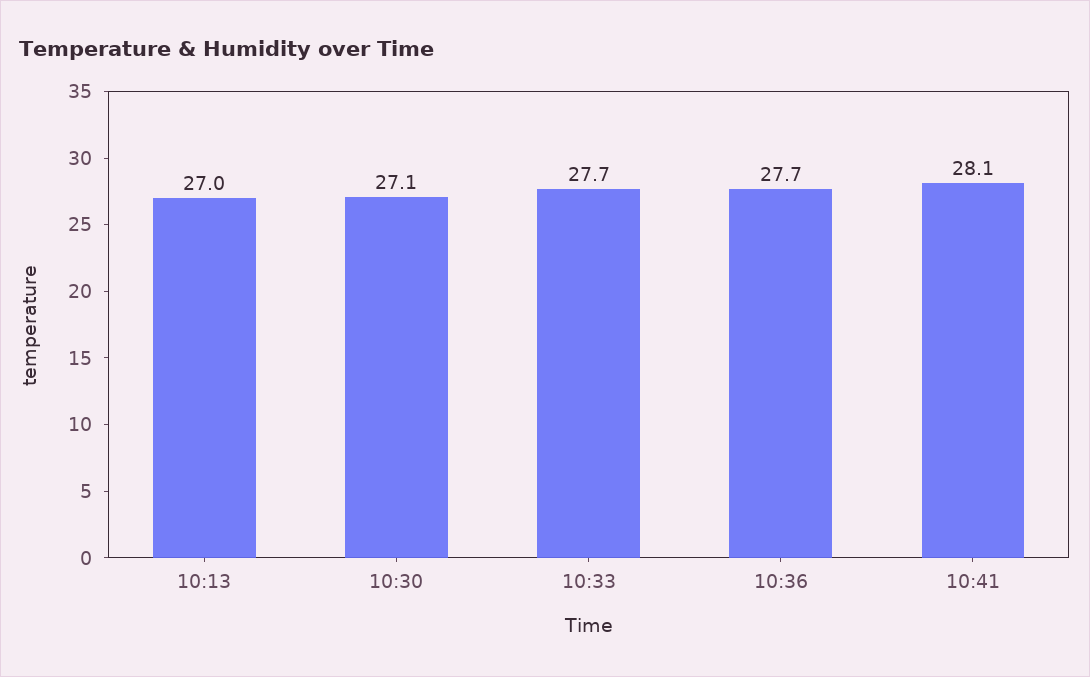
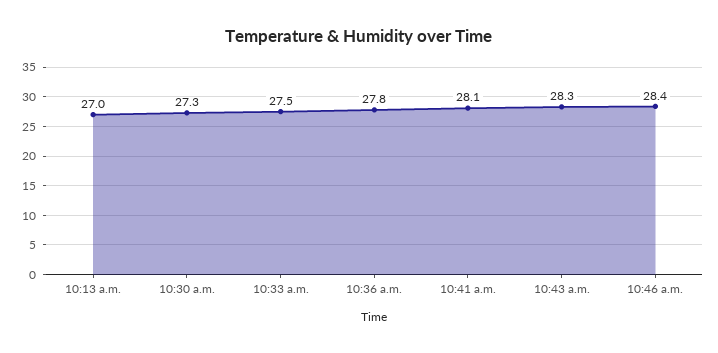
10:30: 27.1 -> 27.3
10:33: 27.7 -> 27.5
10:36: 27.7 -> 27.8
10:43 a.m.: none -> 28.3
10:46 a.m.: none -> 28.4

